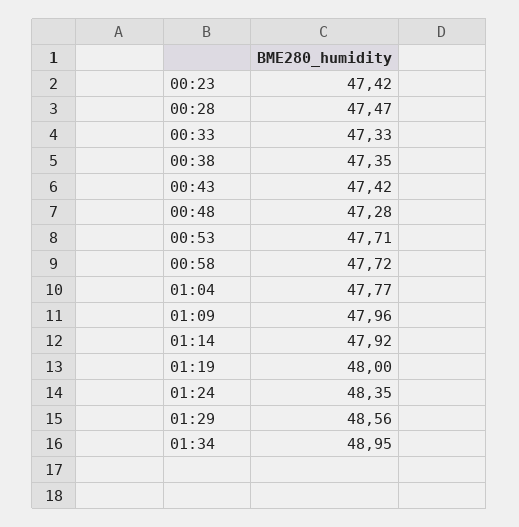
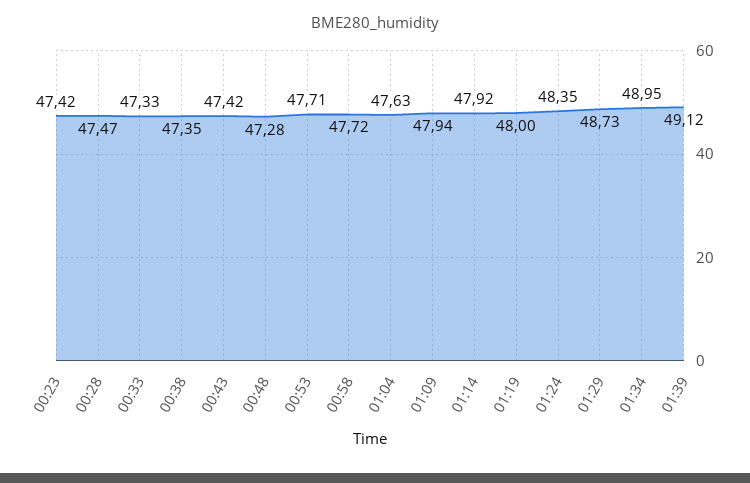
01:04: 47.77 -> 47.63
01:09: 47.96 -> 47.94
01:29: 48.56 -> 48.73
01:39: none -> 49.12

